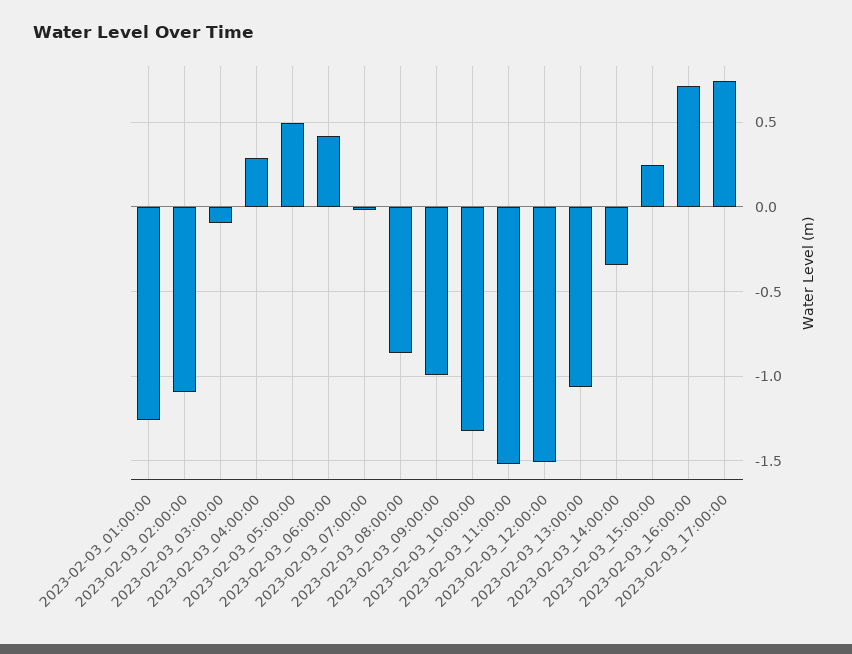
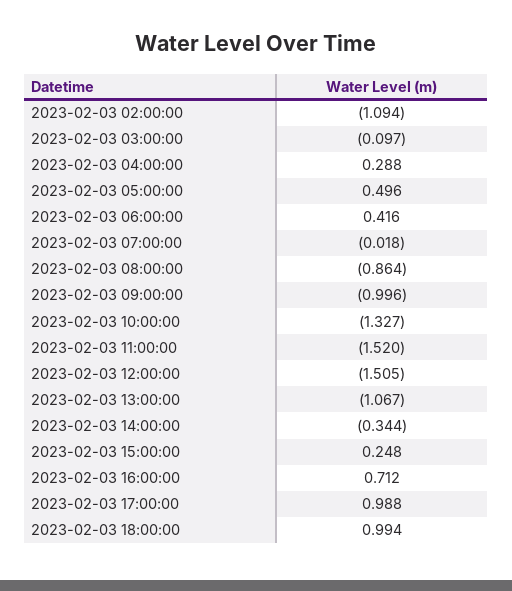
2023-02-03_01:00:00: -1.25 -> none
2023-02-03_17:00:00: 0.75 -> 0.988
2023-02-03 18:00:00: none -> 0.994

